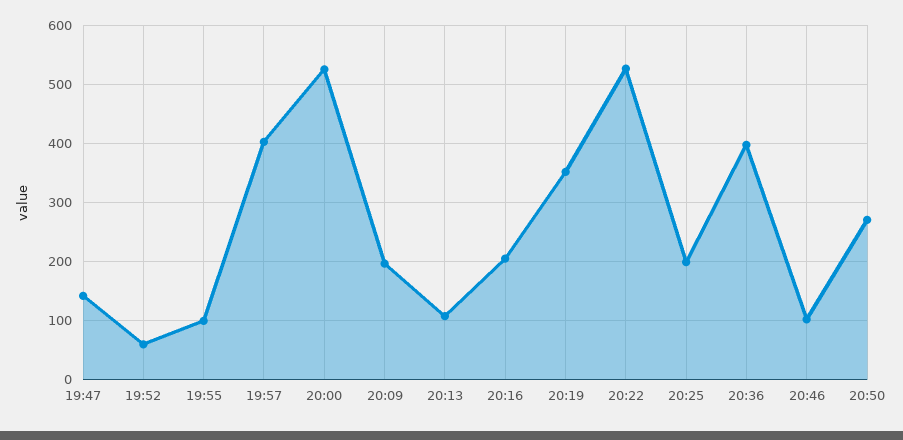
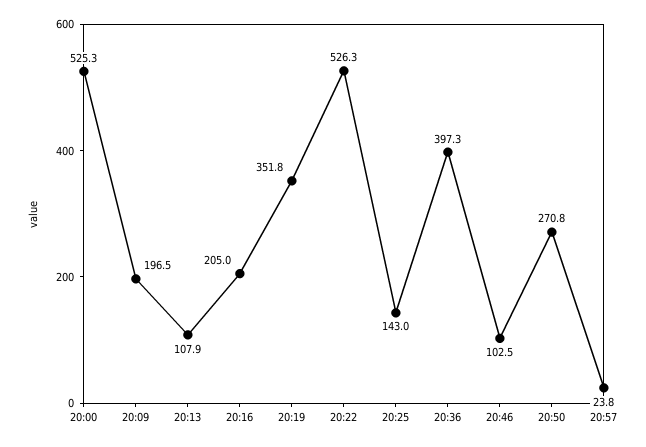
19:47: 140 -> none
19:52: 60 -> none
19:55: 100 -> none
19:57: 400 -> none
20:25: 200 -> 143
20:57: none -> 23.8

